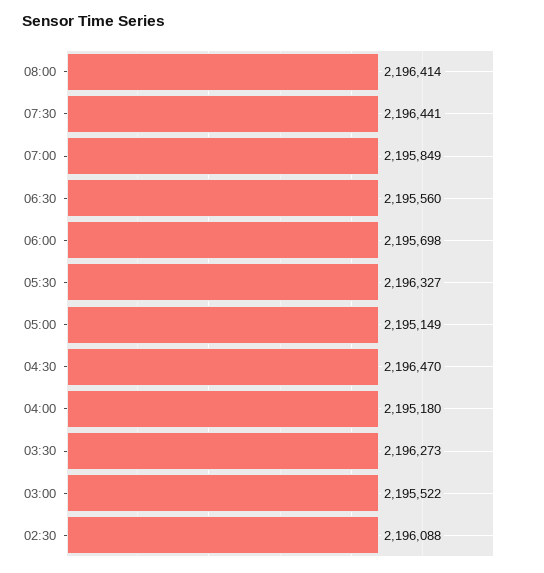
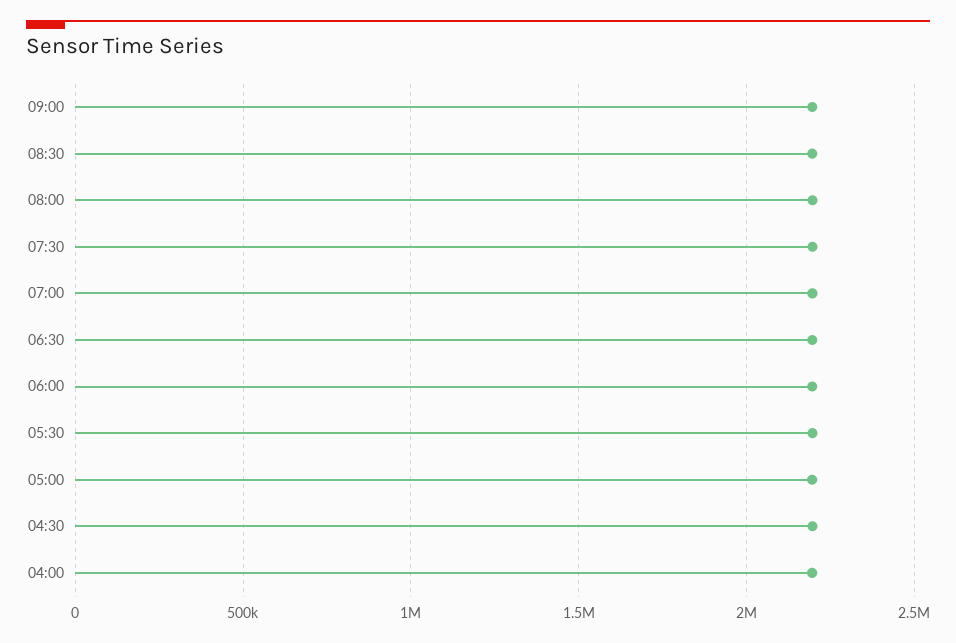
03:30: 2196273 -> none
03:00: 2195522 -> none
02:30: 2196088 -> none
09:00: none -> 2200000
08:30: none -> 2200000

